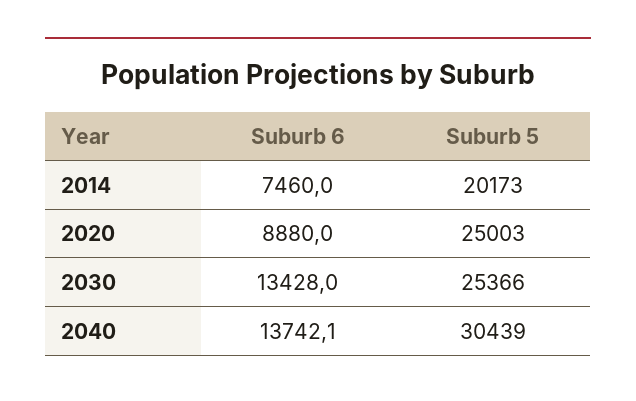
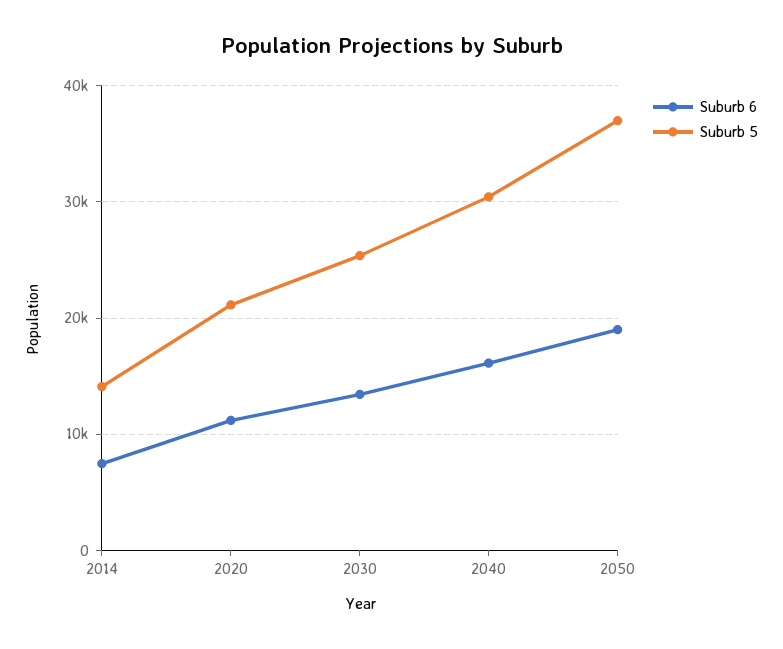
Suburb 5, 2014: 20173 -> 14000
Suburb 6, 2020: 8880 -> 11000
Suburb 5, 2020: 25003 -> 21000
Suburb 6, 2040: 13742.1 -> 16000
Suburb 6, 2050: none -> 19000
Suburb 5, 2050: none -> 37000

